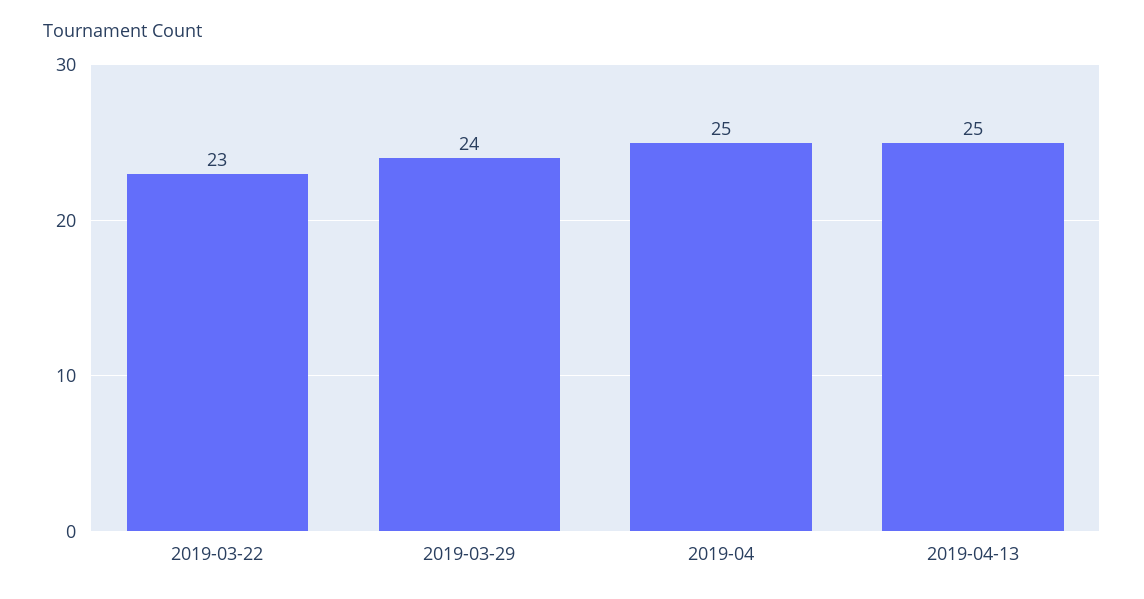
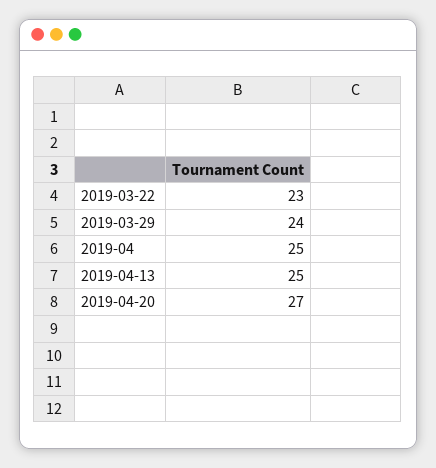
2019-04-20: none -> 27

